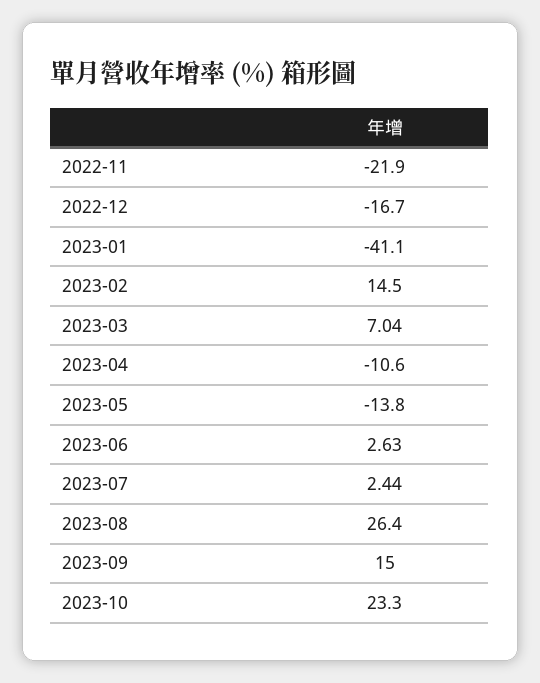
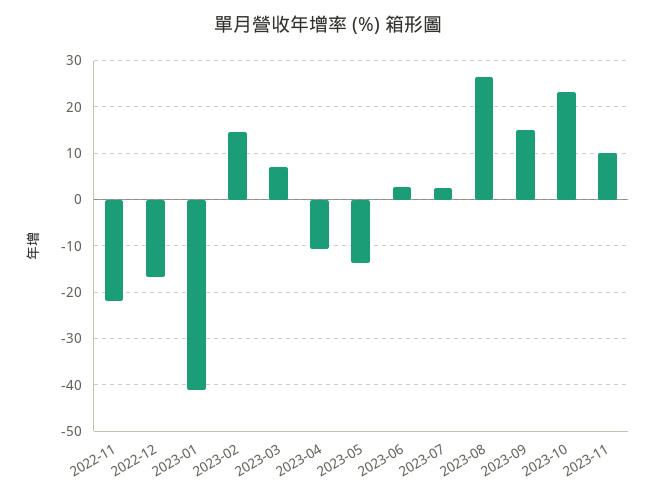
2023-11: none -> 10

